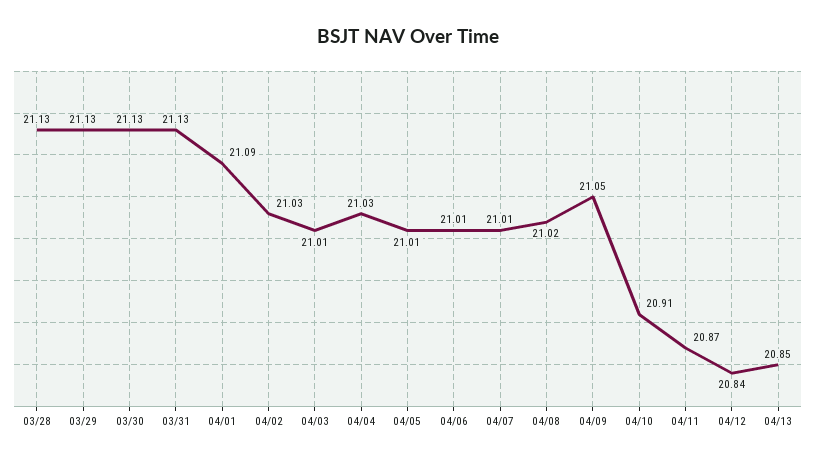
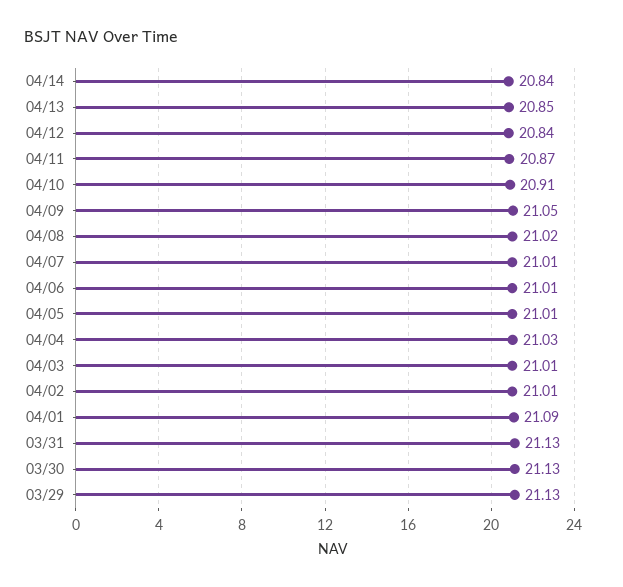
03/28: 21.13 -> none
04/02: 21.03 -> 21.01
04/14: none -> 20.84

